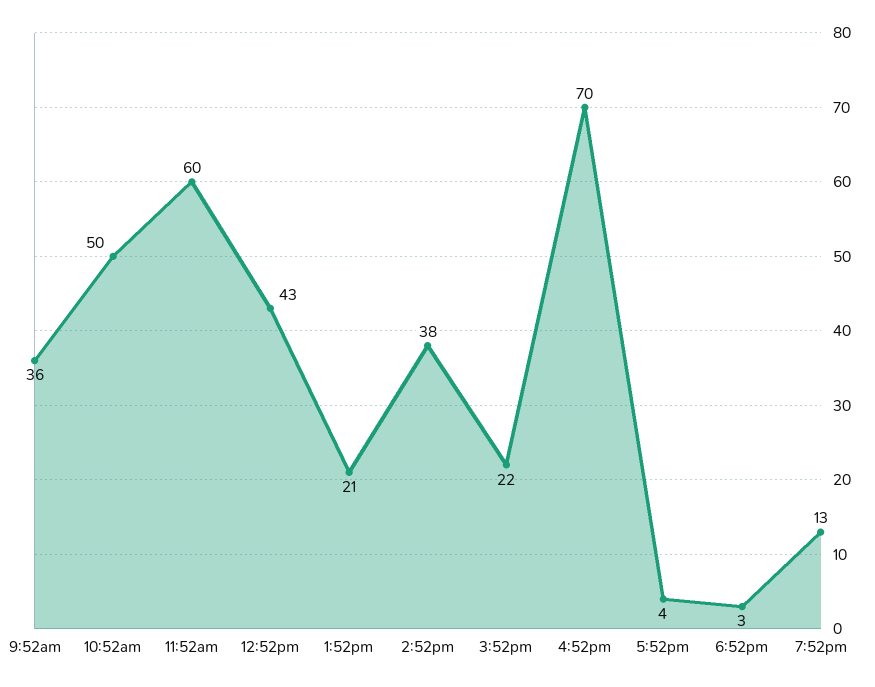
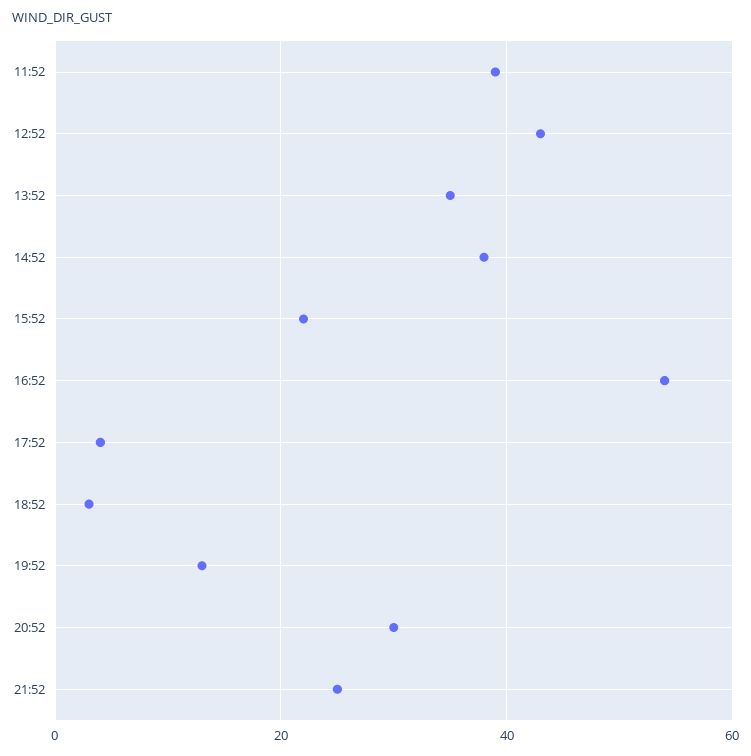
9:52am: 36 -> none
10:52am: 50 -> none
11:52am: 60 -> 40
1:52pm: 21 -> 35
4:52pm: 70 -> 55
20:52: none -> 30
21:52: none -> 25

